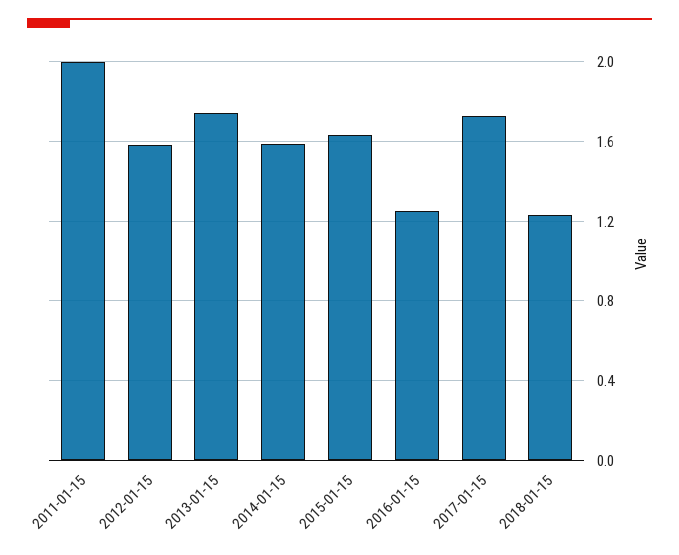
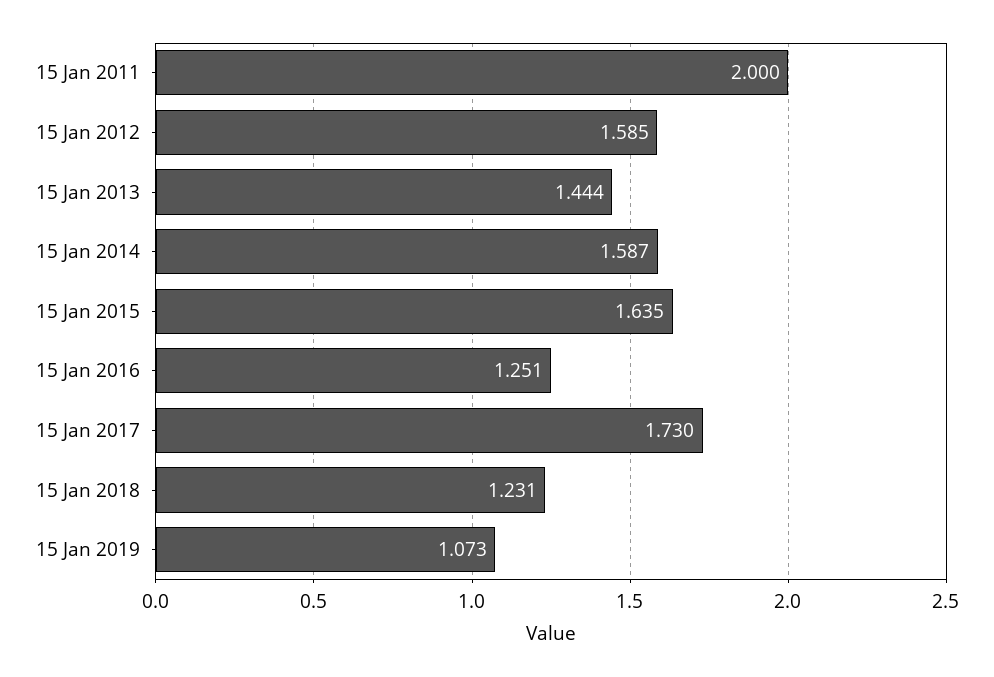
2013-01-15: 1.75 -> 1.444
15 Jan 2019: none -> 1.073

